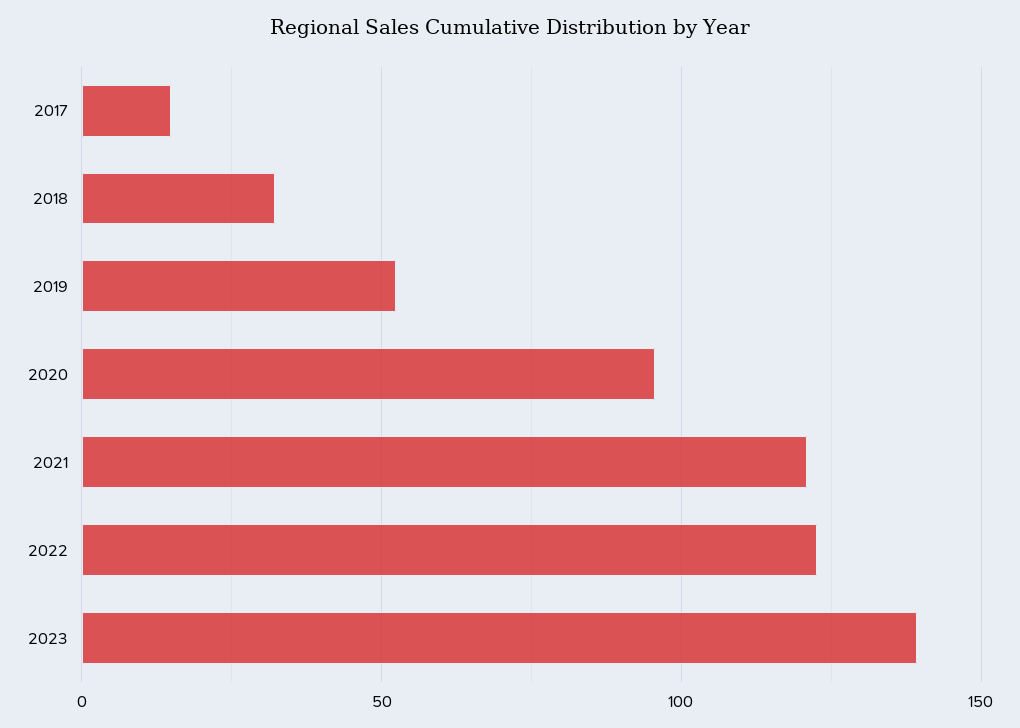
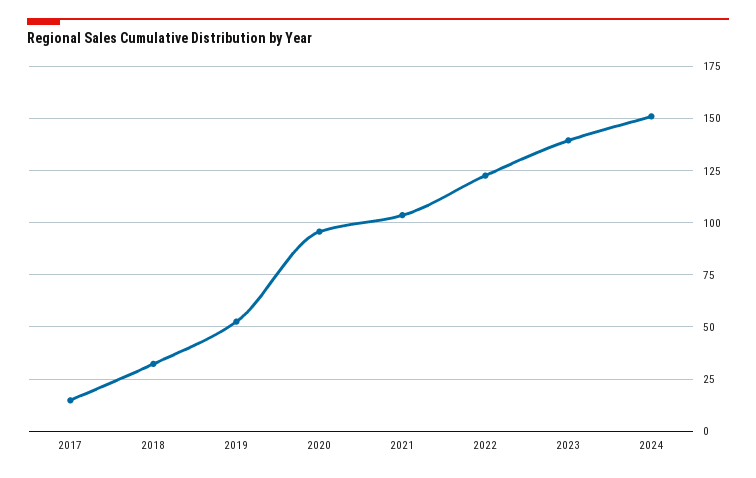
2021: 120 -> 105
2024: none -> 150

